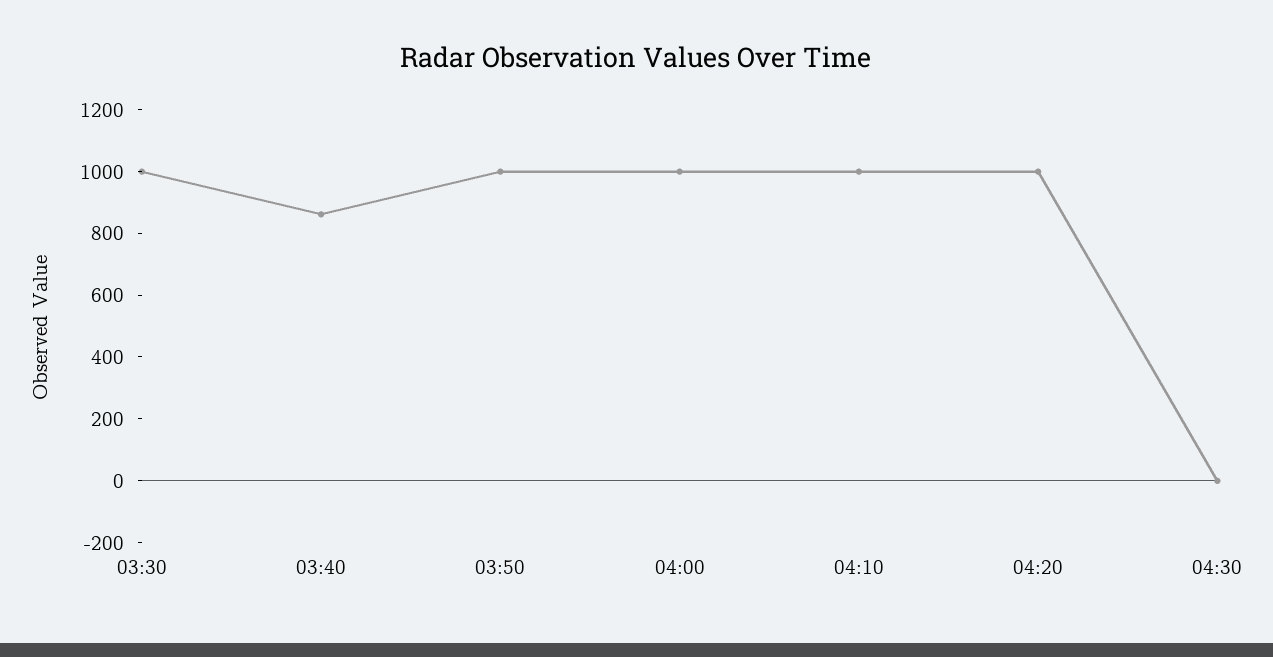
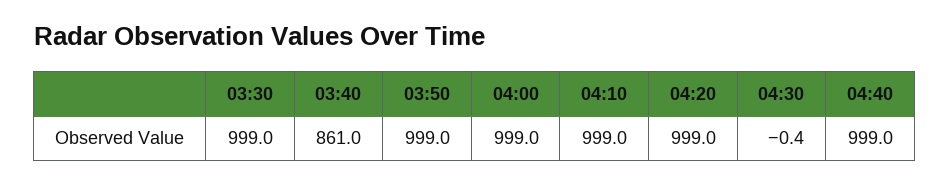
04:40: none -> 999

